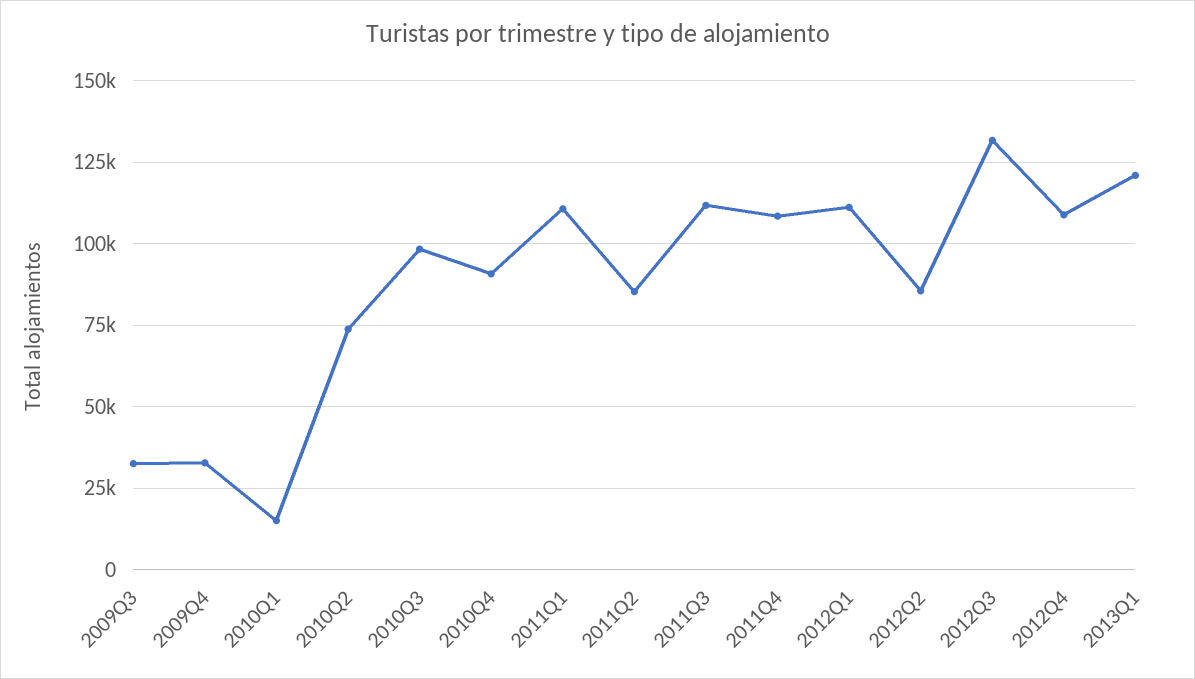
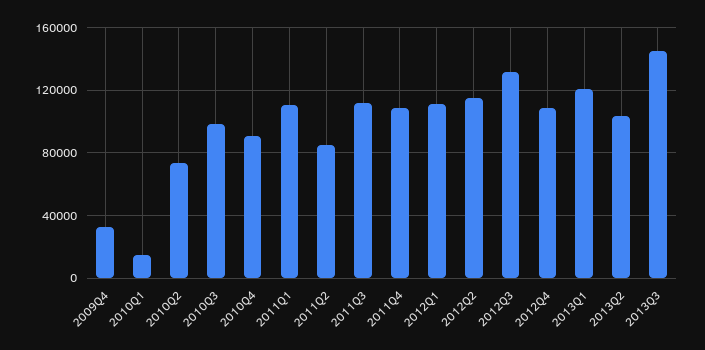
2009Q3: 32500 -> none
2012Q2: 85000 -> 115000
2013Q2: none -> 105000
2013Q3: none -> 145000

